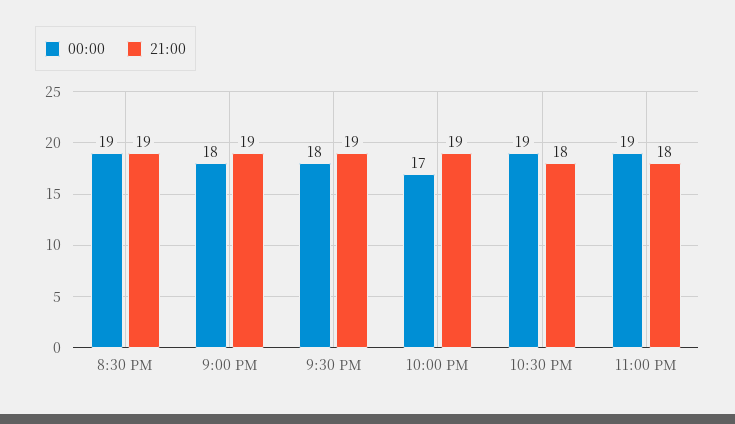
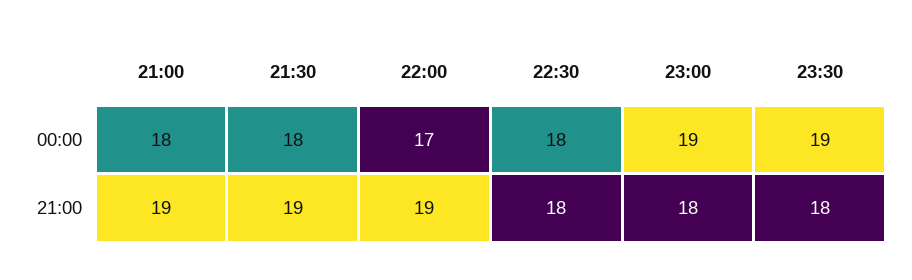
00:00, 8:30 PM: 19 -> none
21:00, 8:30 PM: 19 -> none
00:00, 10:30 PM: 19 -> 18
00:00, 23:30: none -> 19
21:00, 23:30: none -> 18

